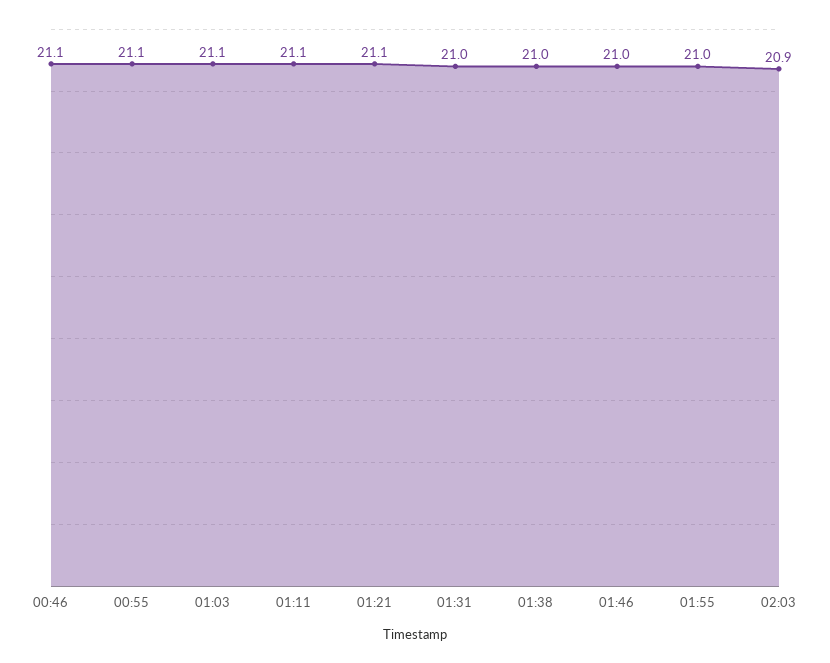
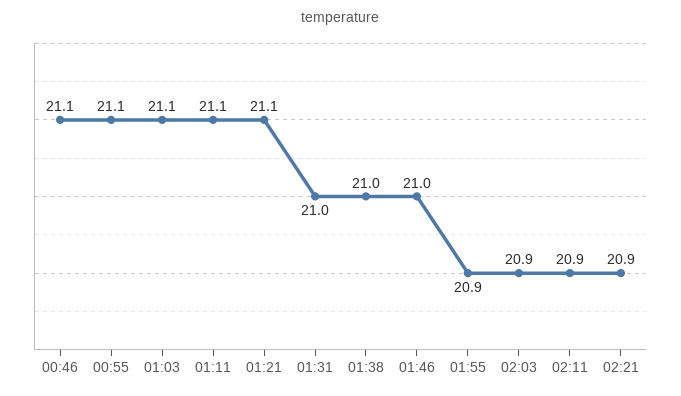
01:55: 21 -> 20.9
02:11: none -> 20.9
02:21: none -> 20.9

